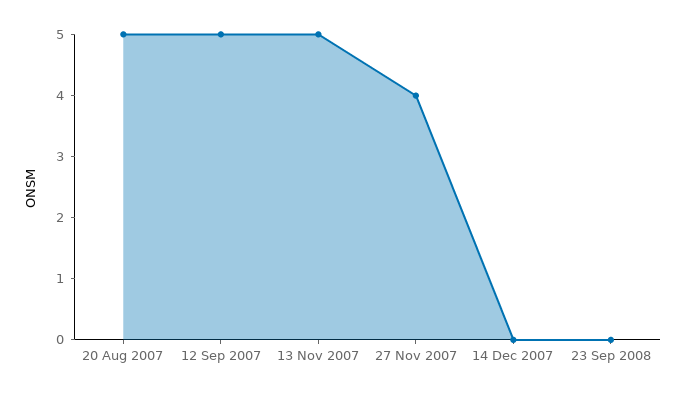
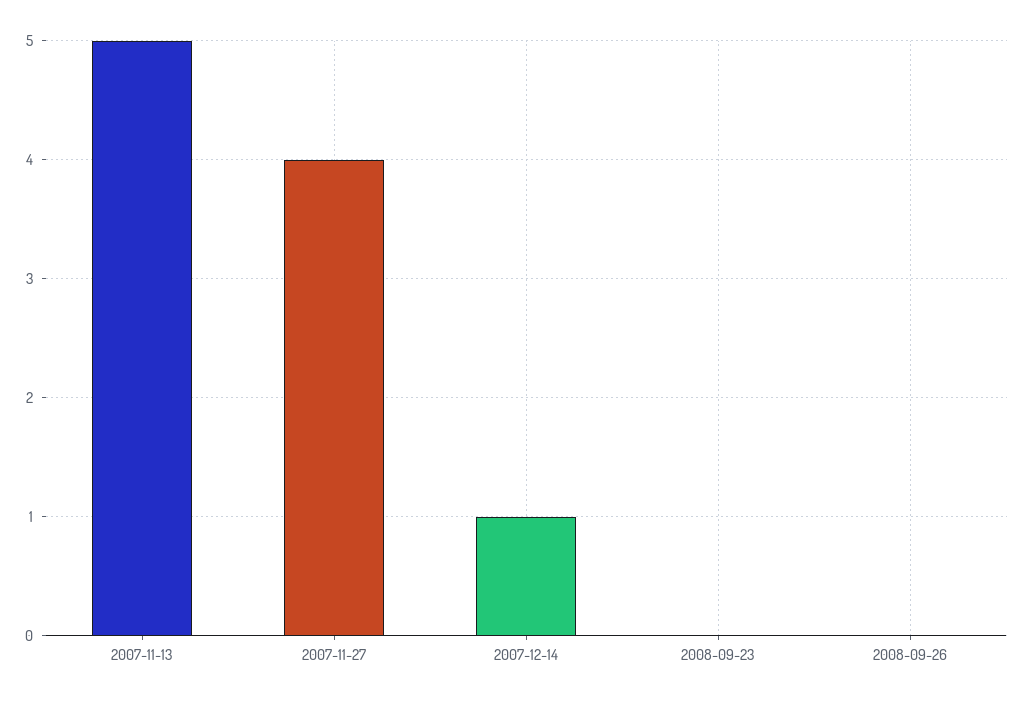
20 Aug 2007: 5 -> none
12 Sep 2007: 5 -> none
14 Dec 2007: 0 -> 1
2008-09-26: none -> 0

